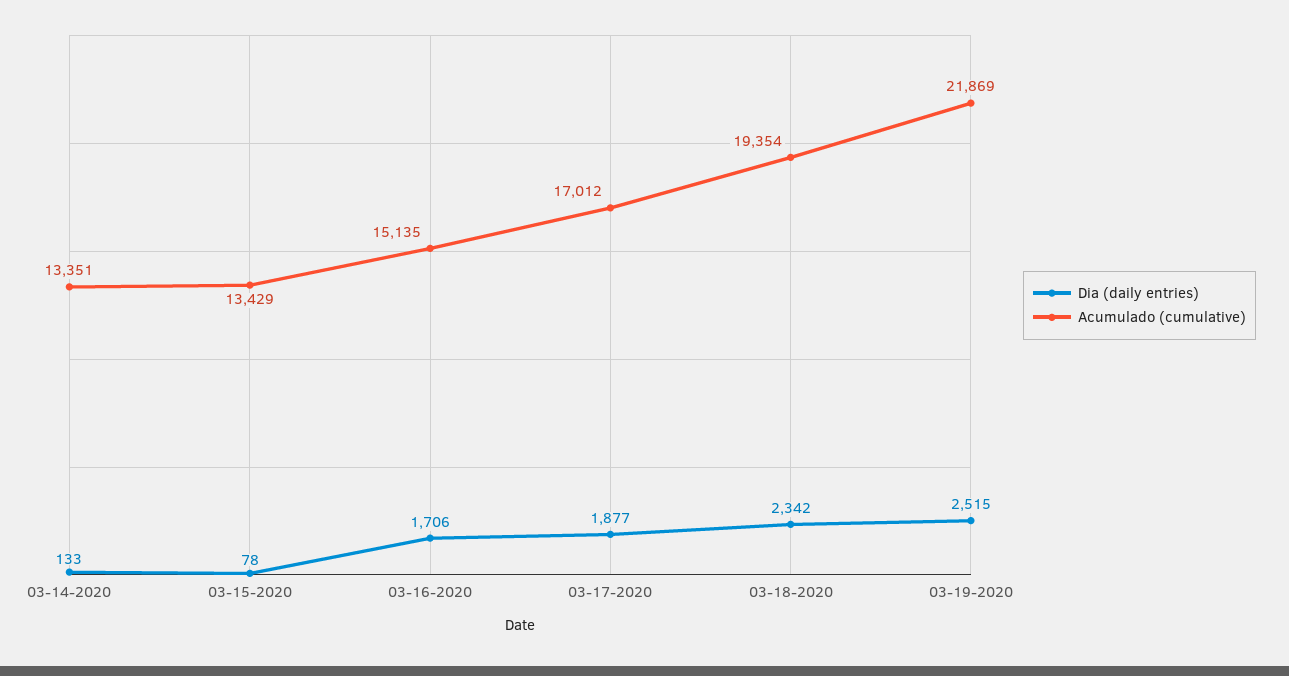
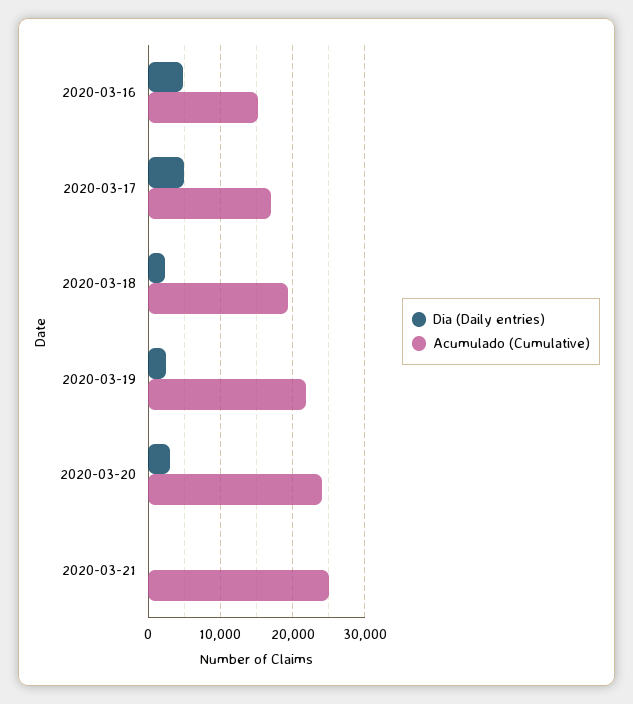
Dia (daily entries), 03-14-2020: 133 -> none
Acumulado (cumulative), 03-14-2020: 13351 -> none
Dia (daily entries), 03-15-2020: 78 -> none
Acumulado (cumulative), 03-15-2020: 13429 -> none
Dia (daily entries), 03-16-2020: 1706 -> 5000
Dia (daily entries), 03-17-2020: 1877 -> 5000
Dia (daily entries), 2020-03-20: none -> 3000
Acumulado (cumulative), 2020-03-20: none -> 24000
Dia (daily entries), 2020-03-21: none -> 0
Acumulado (cumulative), 2020-03-21: none -> 25000

